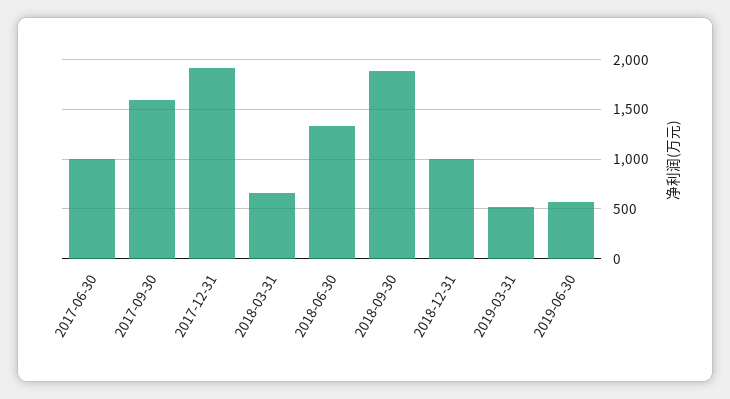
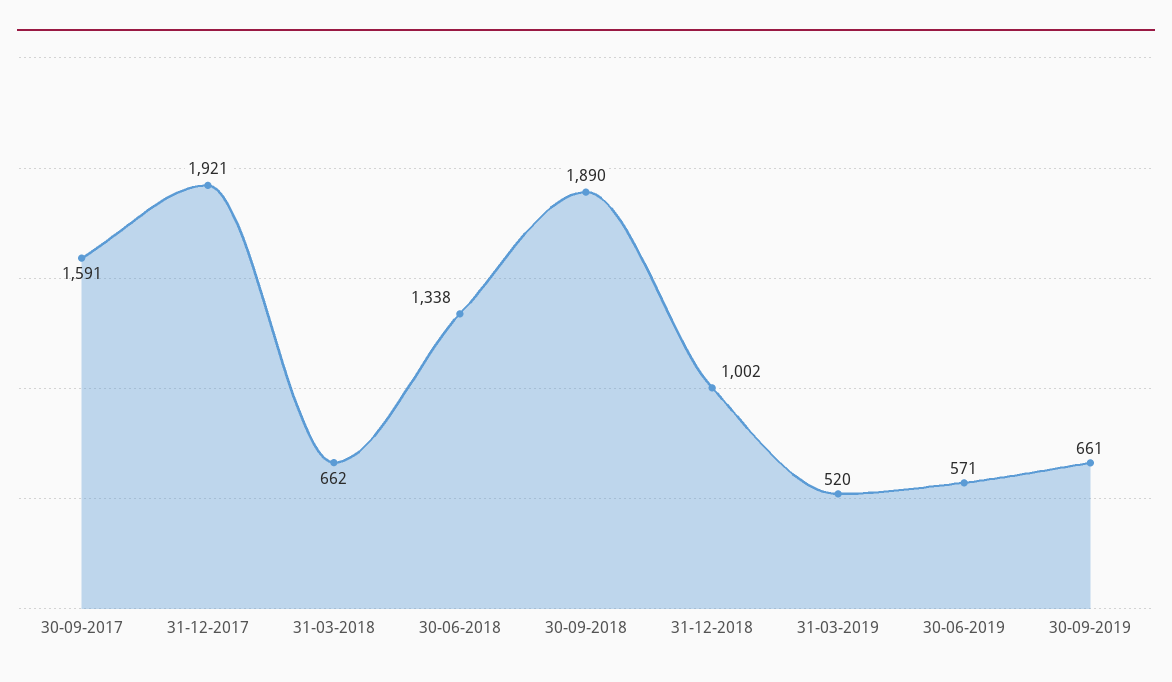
2017-06-30: 1000 -> none
30-09-2019: none -> 661

